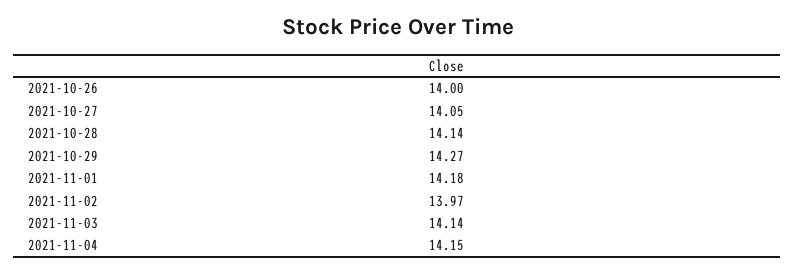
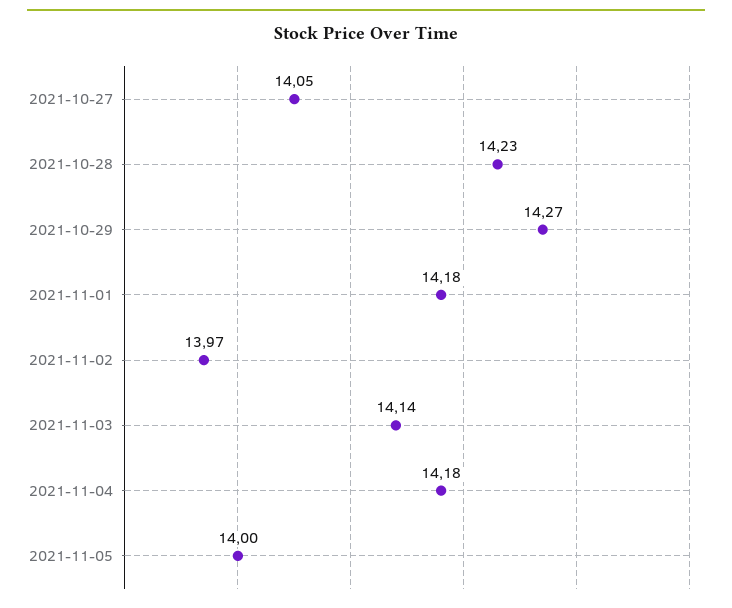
2021-10-26: 14 -> none
2021-10-28: 14.14 -> 14.23
2021-11-04: 14.15 -> 14.18
2021-11-05: none -> 14

